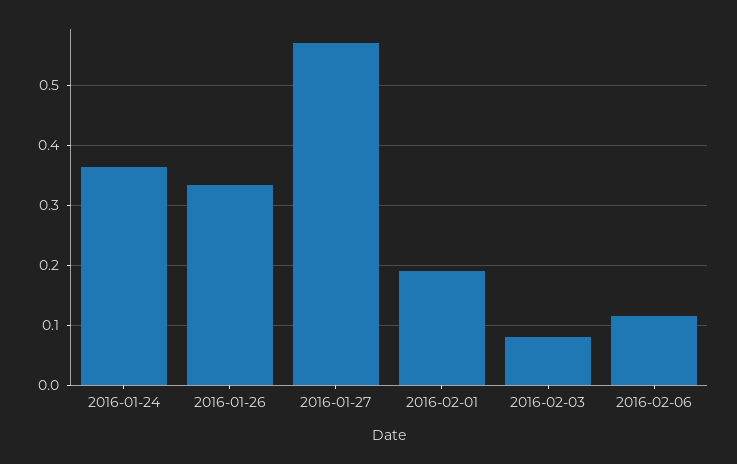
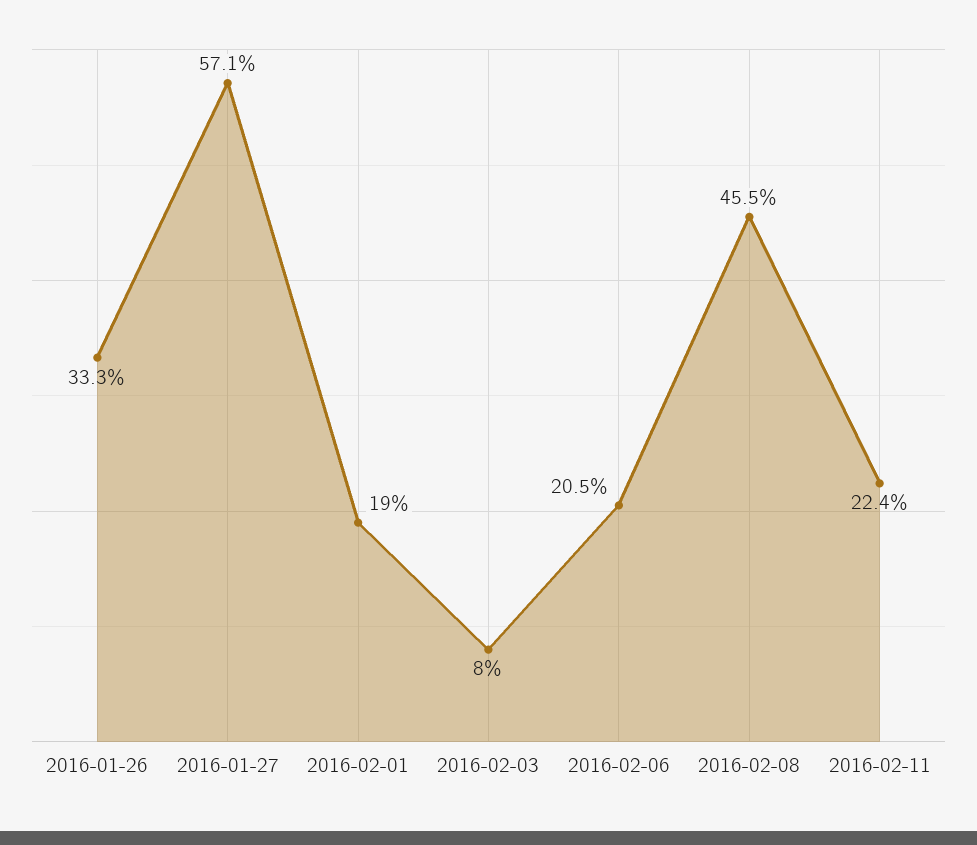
2016-01-24: 0.36 -> none
2016-02-06: 0.12 -> 0.205
2016-02-08: none -> 0.455
2016-02-11: none -> 0.224

